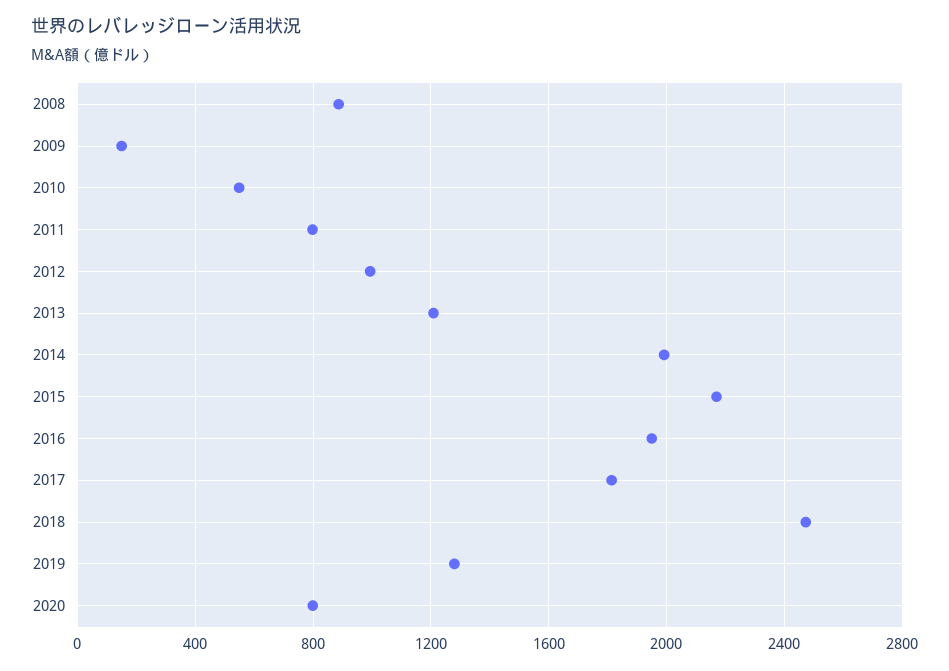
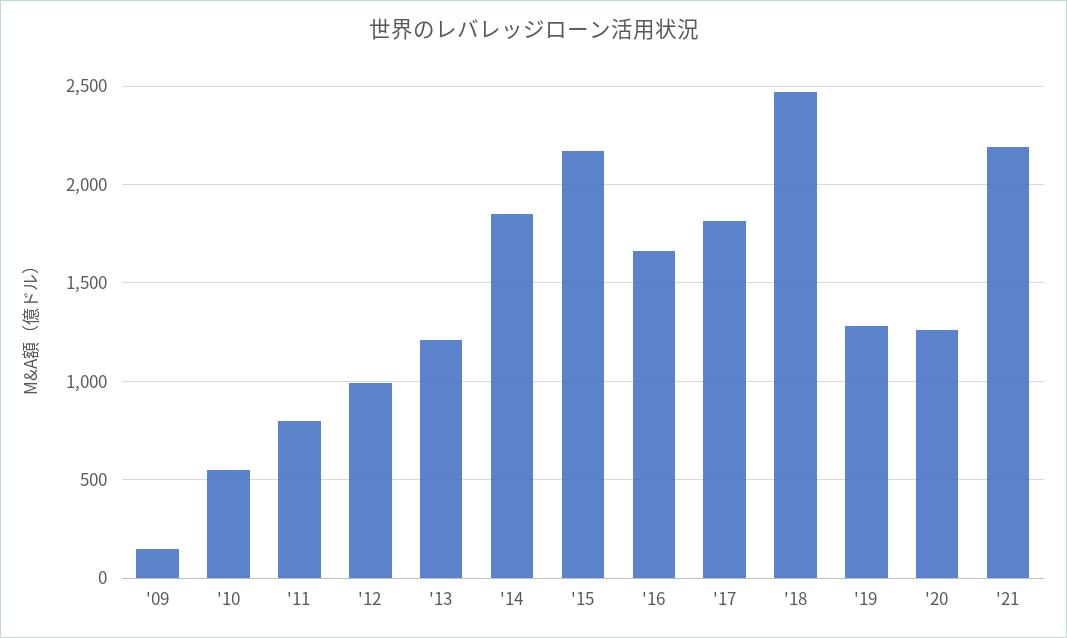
2008: 900 -> none
2014: 2000 -> 1850
2016: 1950 -> 1650
2020: 800 -> 1250
'21: none -> 2200

